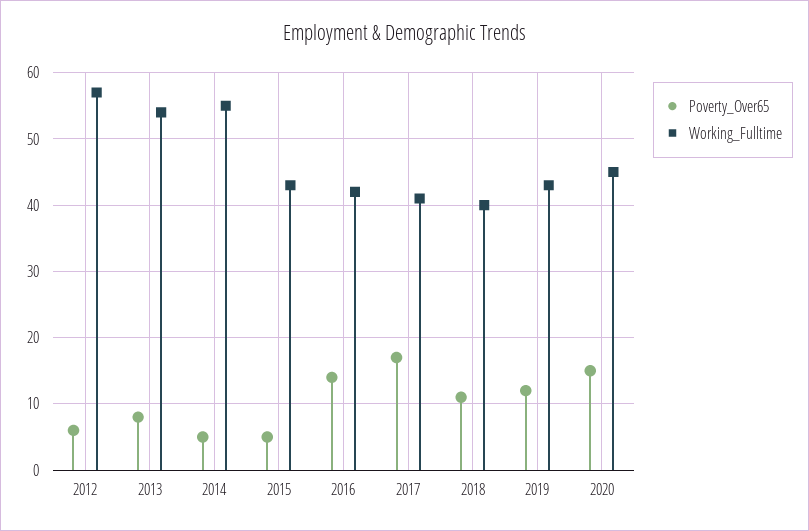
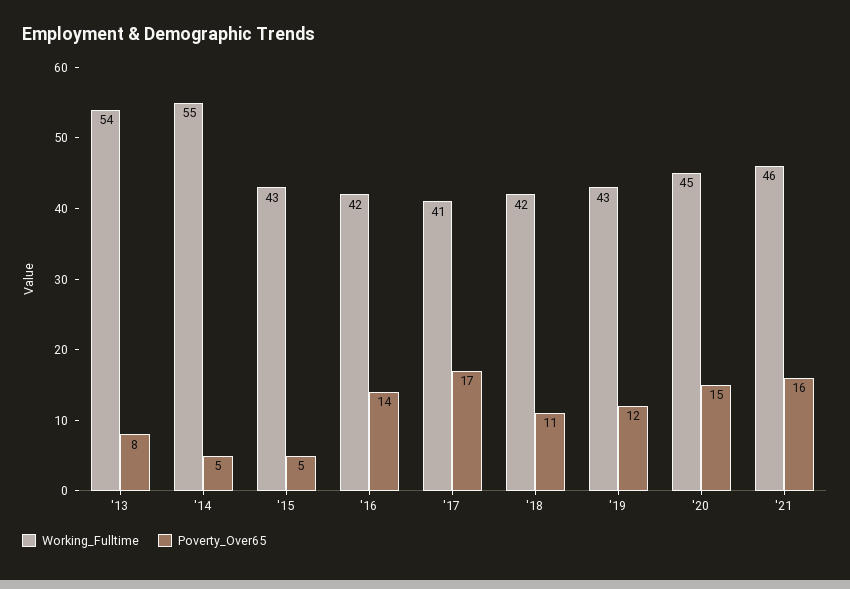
Poverty_Over65, 2012: 6 -> none
Working_Fulltime, 2012: 57 -> none
Working_Fulltime, 2018: 40 -> 42
Working_Fulltime, '21: none -> 46
Poverty_Over65, '21: none -> 16

